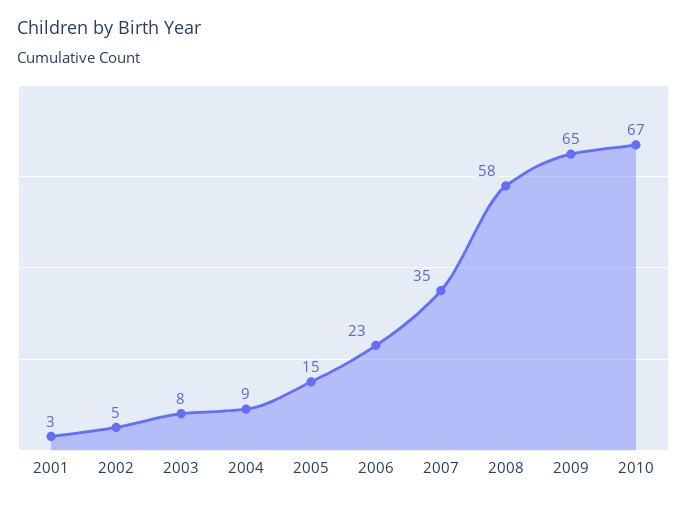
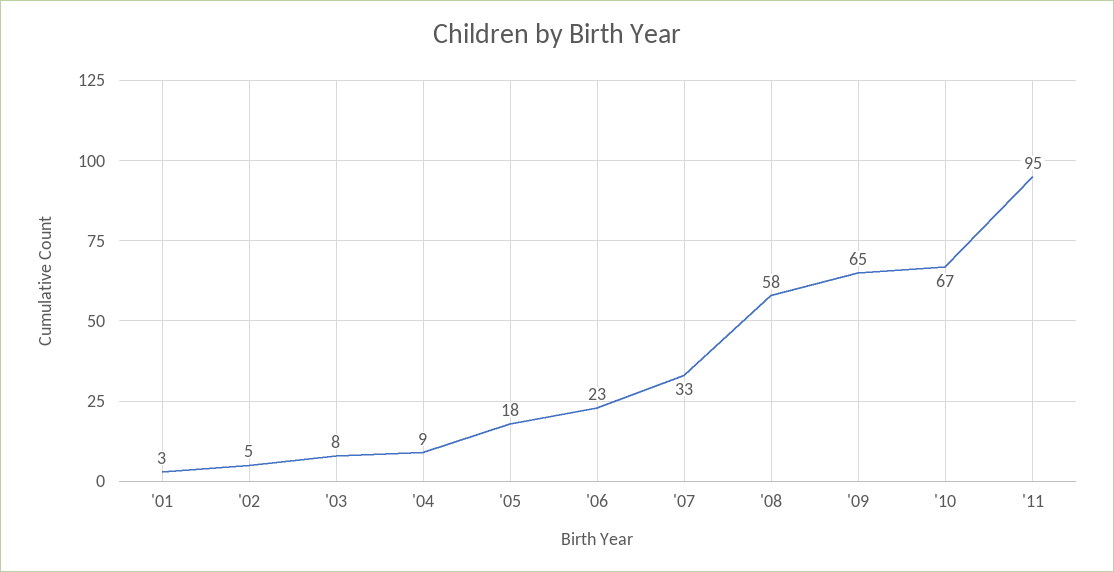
2005: 15 -> 18
2007: 35 -> 33
'11: none -> 95

